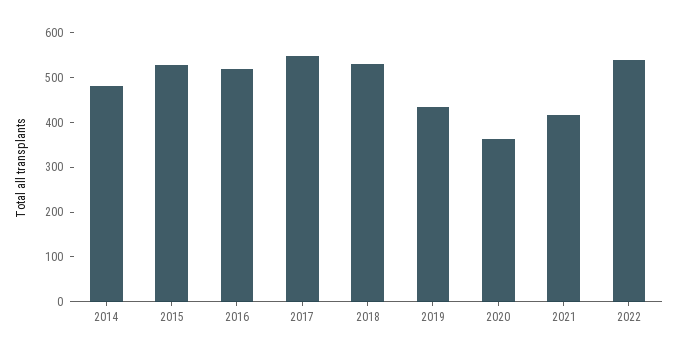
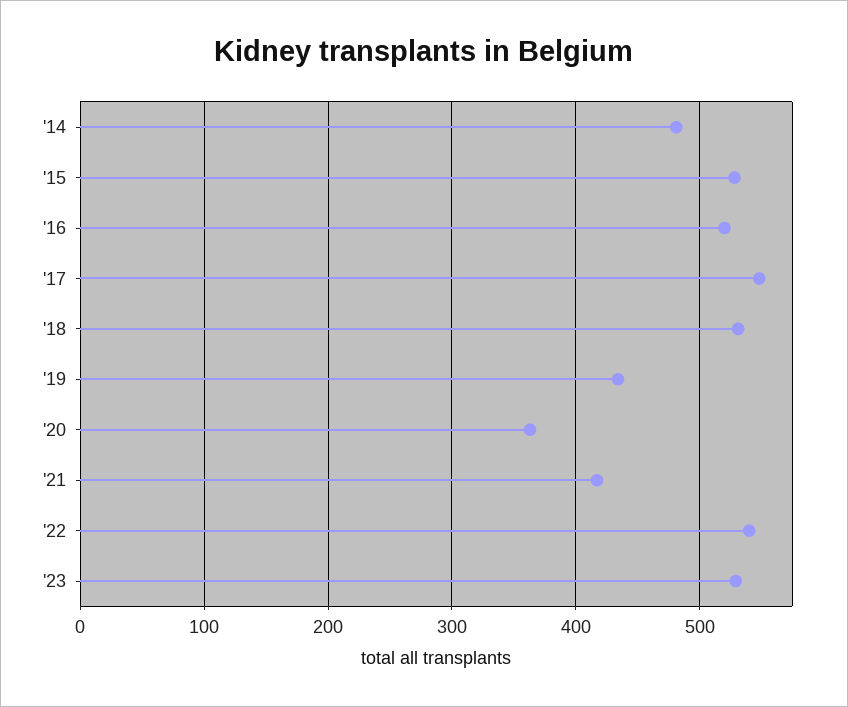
'23: none -> 530

